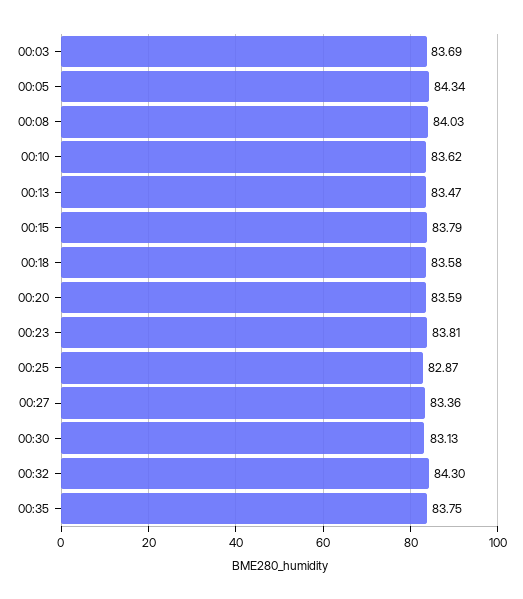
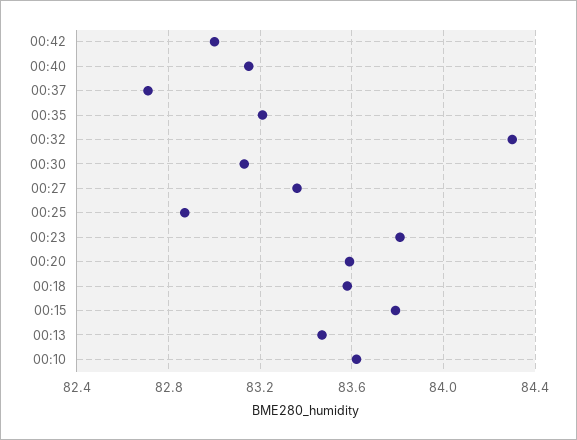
00:03: 83.69 -> none
00:05: 84.34 -> none
00:08: 84.03 -> none
00:35: 83.75 -> 83.2
00:42: none -> 83
00:40: none -> 83.15
00:37: none -> 82.7

